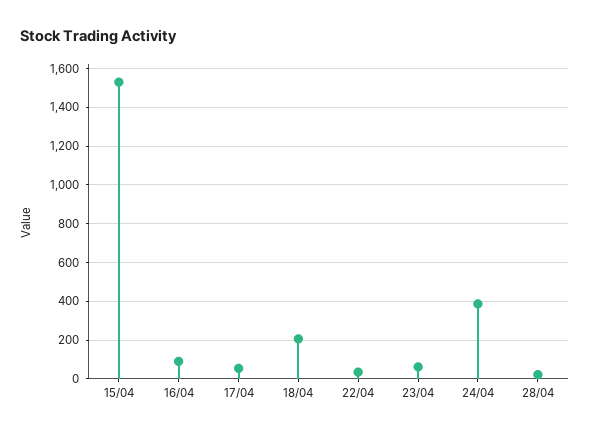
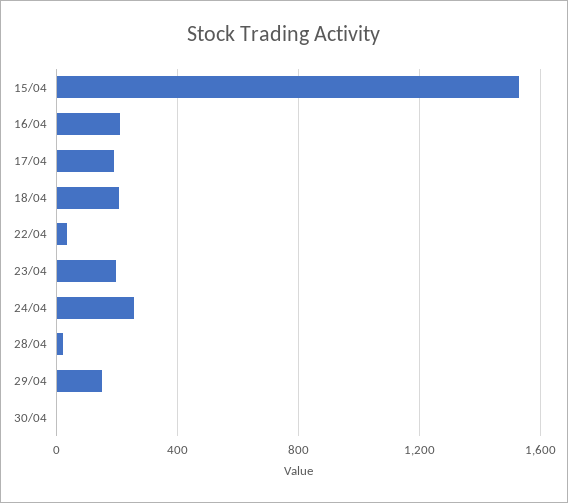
16/04: 100 -> 200
17/04: 50 -> 200
23/04: 50 -> 200
24/04: 400 -> 250
29/04: none -> 150
30/04: none -> 0

